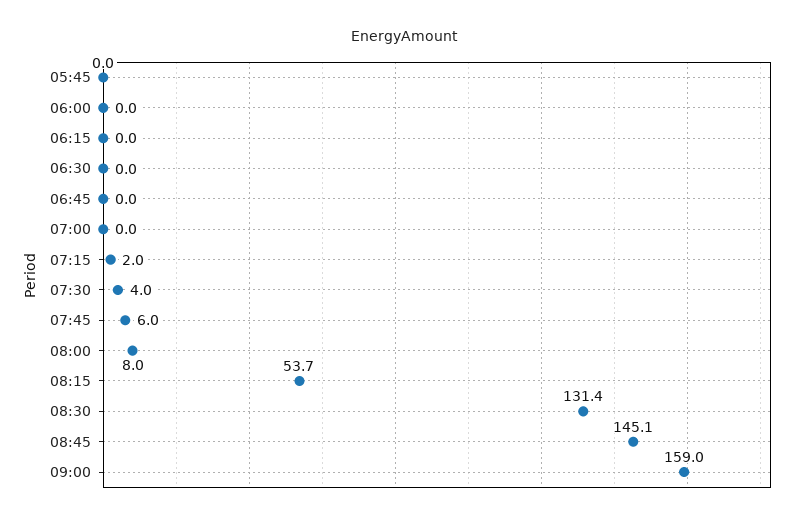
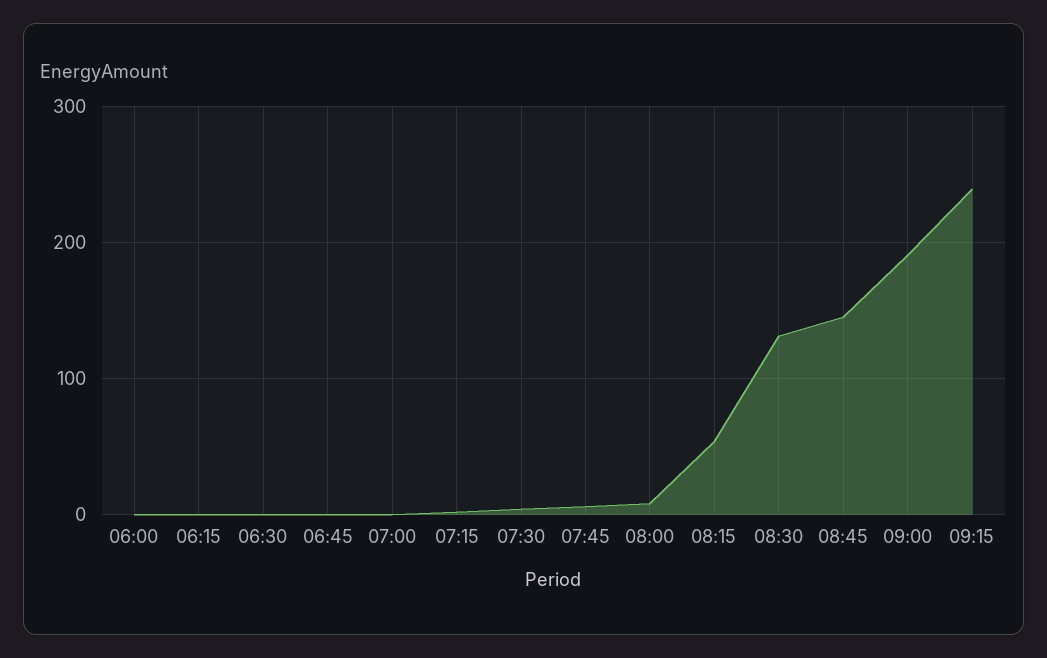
05:45: 0 -> none
09:00: 159 -> 190
09:15: none -> 240

